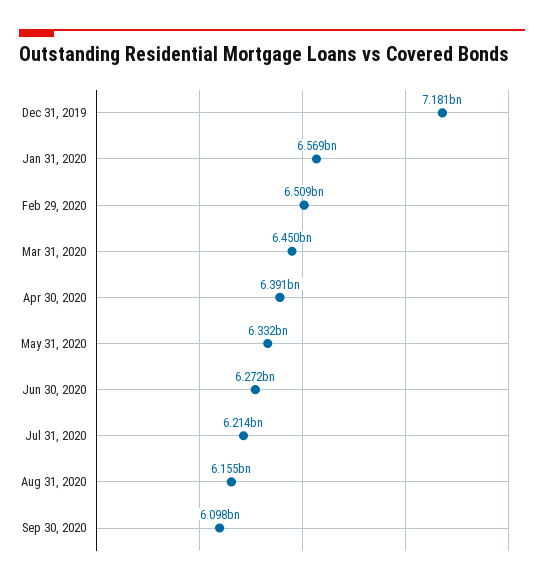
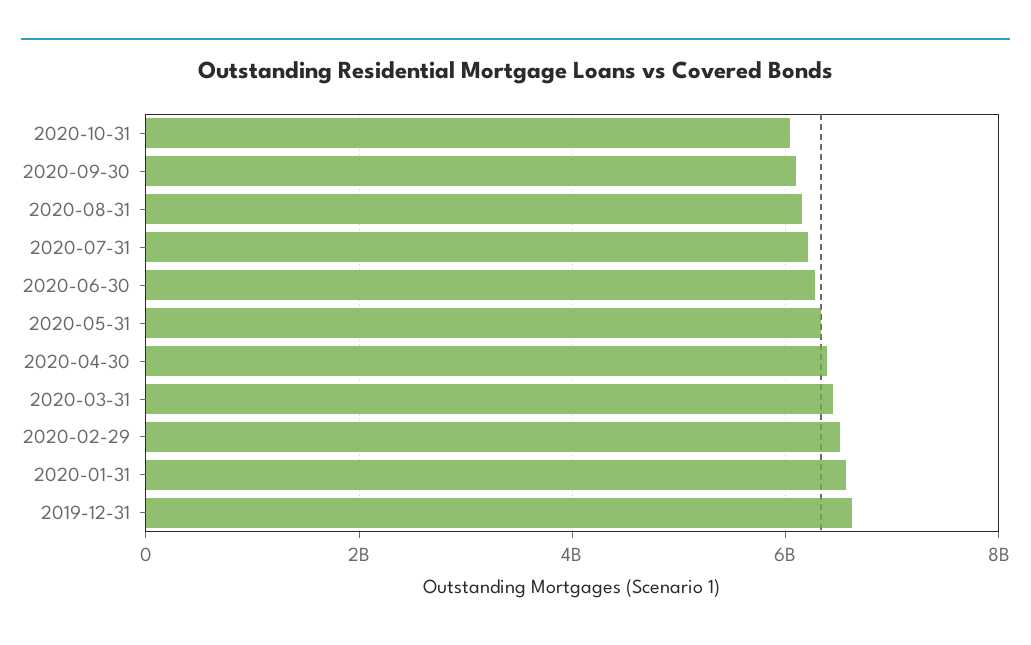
Dec 31, 2019: 7181000000 -> 6600000000
2020-10-31: none -> 6000000000

